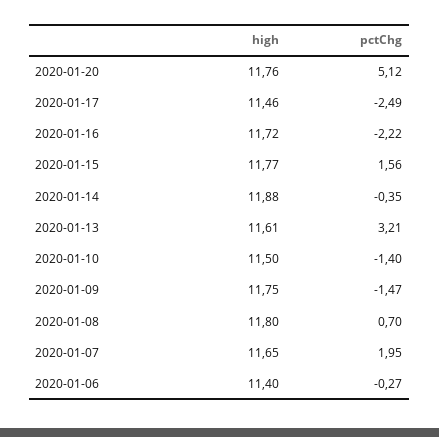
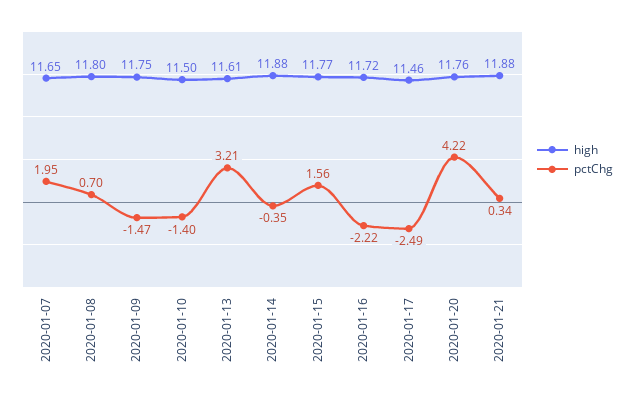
pctChg, 2020-01-20: 5.12 -> 4.22
high, 2020-01-06: 11.4 -> none
pctChg, 2020-01-06: -0.27 -> none
high, 2020-01-21: none -> 11.88
pctChg, 2020-01-21: none -> 0.34

